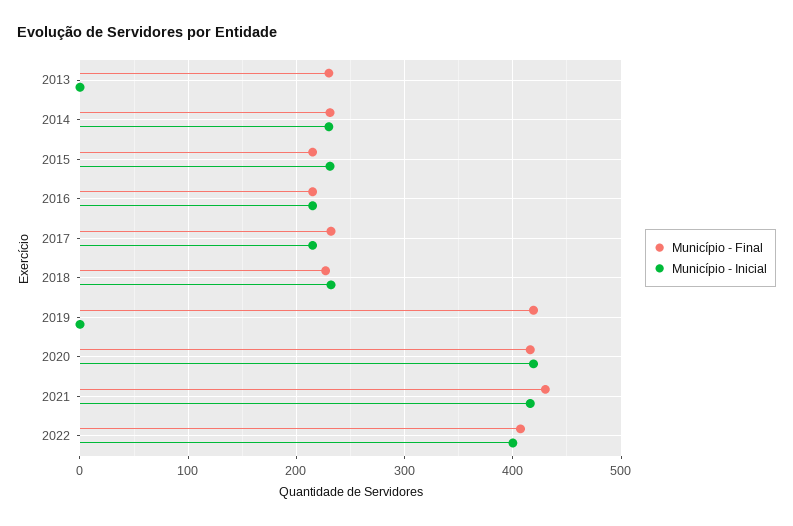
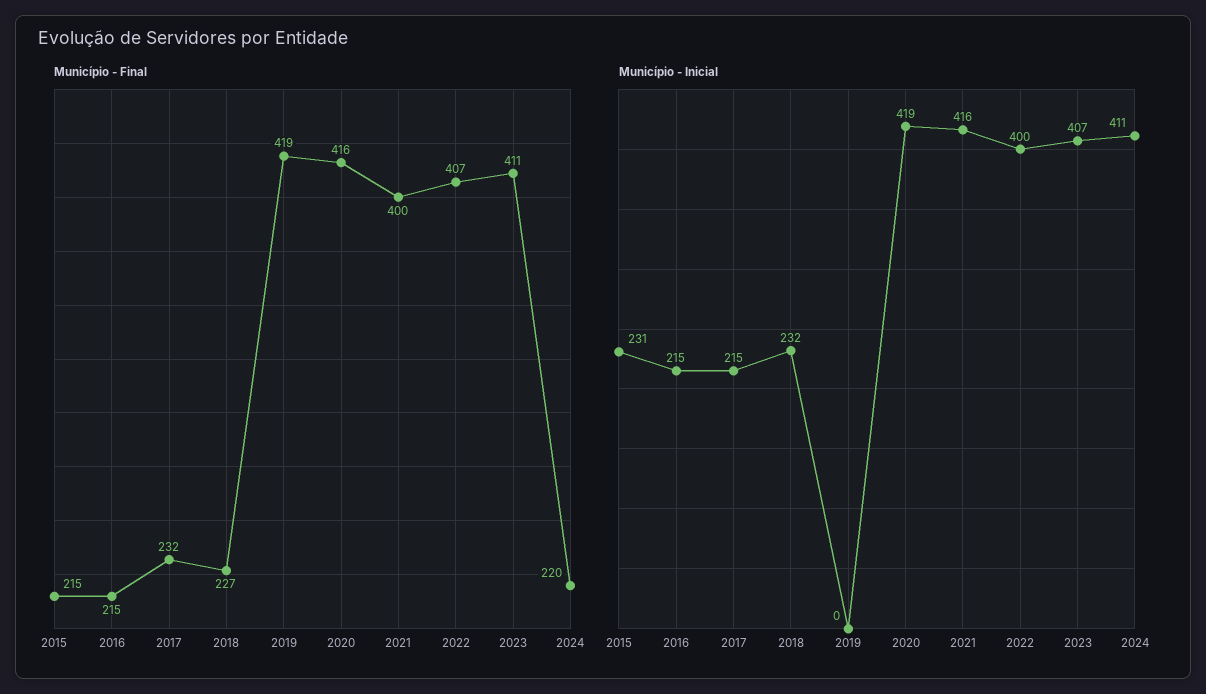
Município - Final, 2013: 230 -> none
Município - Inicial, 2013: 0 -> none
Município - Final, 2014: 230 -> none
Município - Inicial, 2014: 230 -> none
Município - Final, 2021: 430 -> 400
Município - Final, 2023: none -> 411
Município - Final, 2024: none -> 220
Município - Inicial, 2023: none -> 407
Município - Inicial, 2024: none -> 411

